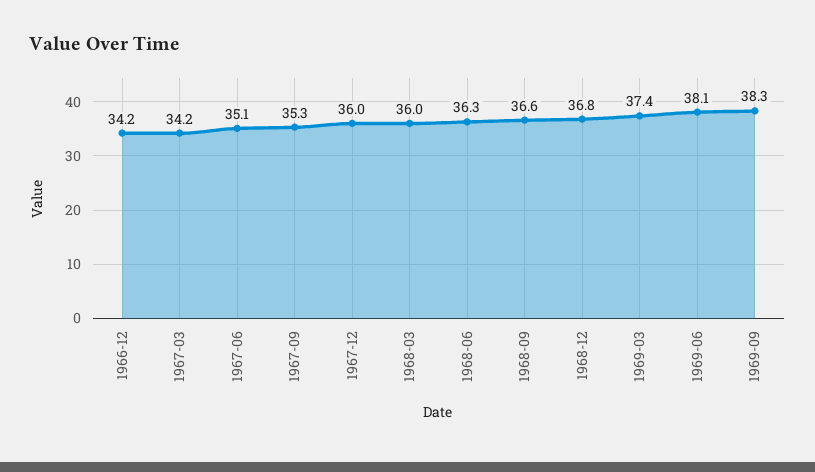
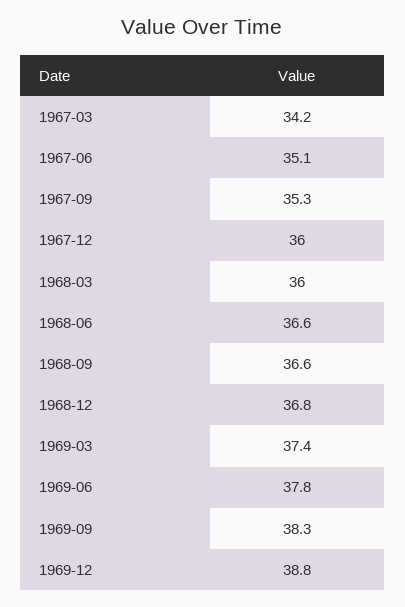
1966-12: 34.2 -> none
1968-06: 36.3 -> 36.6
1969-06: 38.1 -> 37.8
1969-12: none -> 38.8

